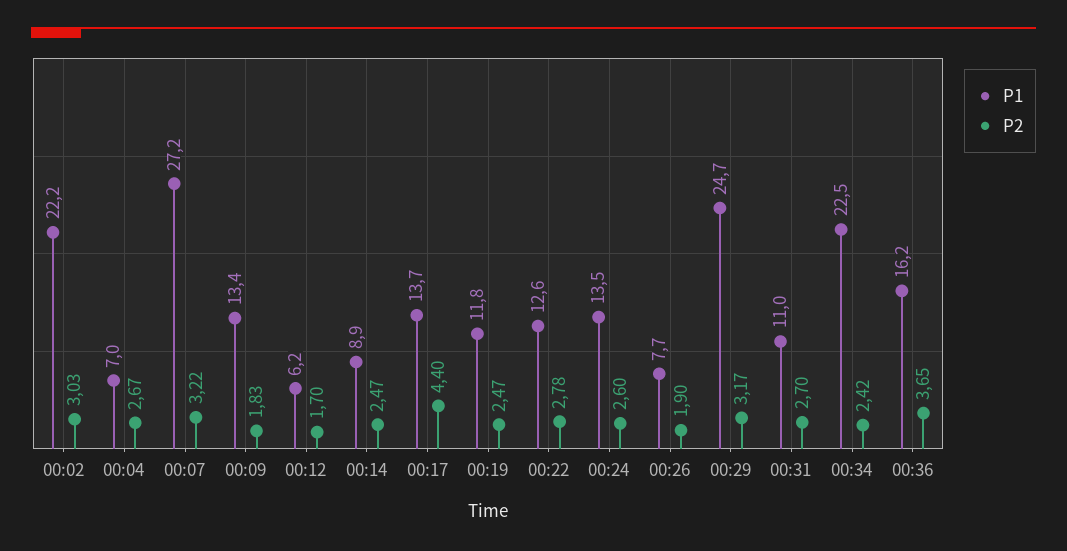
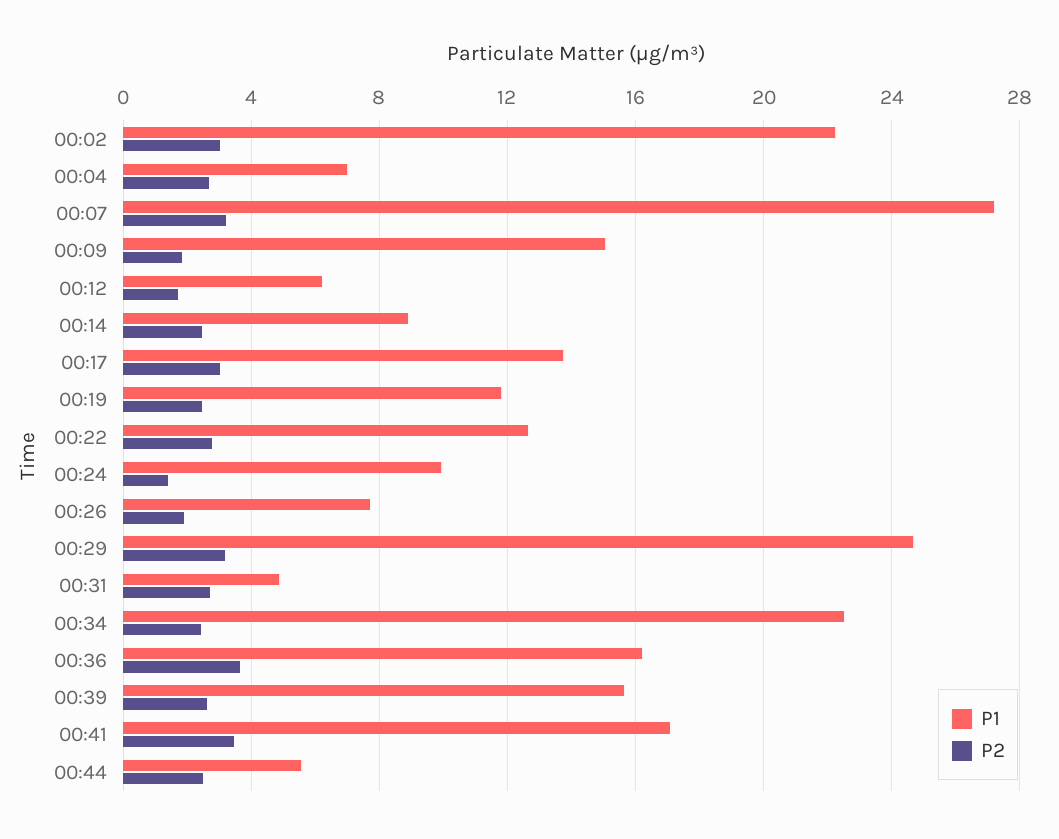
P1, 00:09: 13.4 -> 15
P2, 00:17: 4.4 -> 3
P1, 00:24: 13.5 -> 10
P2, 00:24: 2.6 -> 1.5
P1, 00:31: 11 -> 5
P1, 00:39: none -> 15.5
P2, 00:39: none -> 2.5
P1, 00:41: none -> 17
P2, 00:41: none -> 3.5
P1, 00:44: none -> 5.5
P2, 00:44: none -> 2.5

